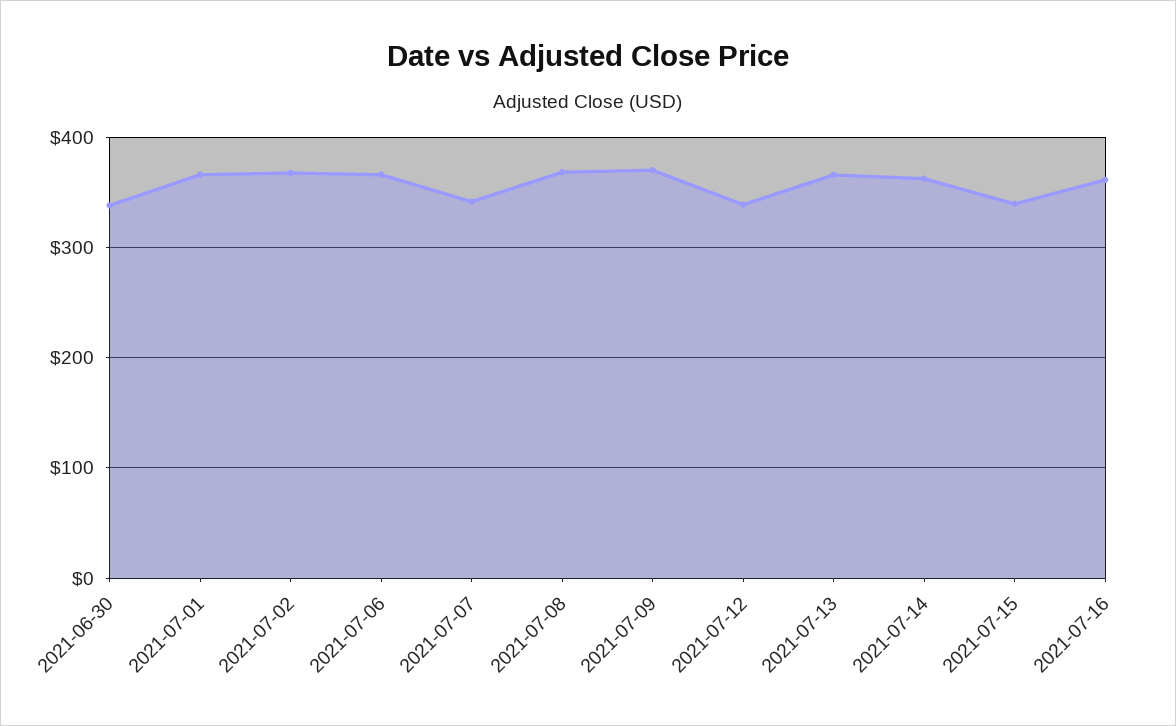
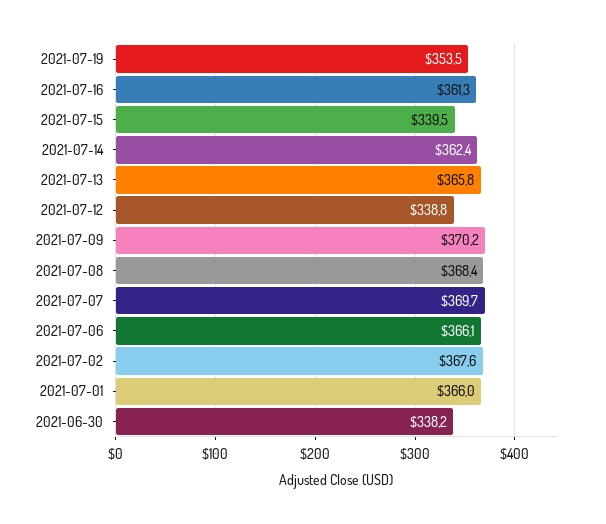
2021-07-07: 340 -> 369.7
2021-07-19: none -> 353.5

